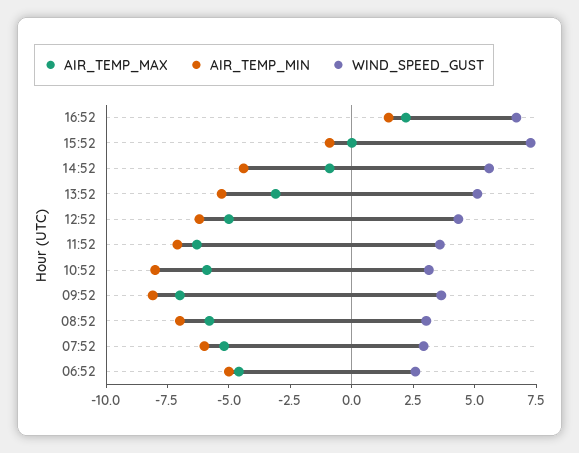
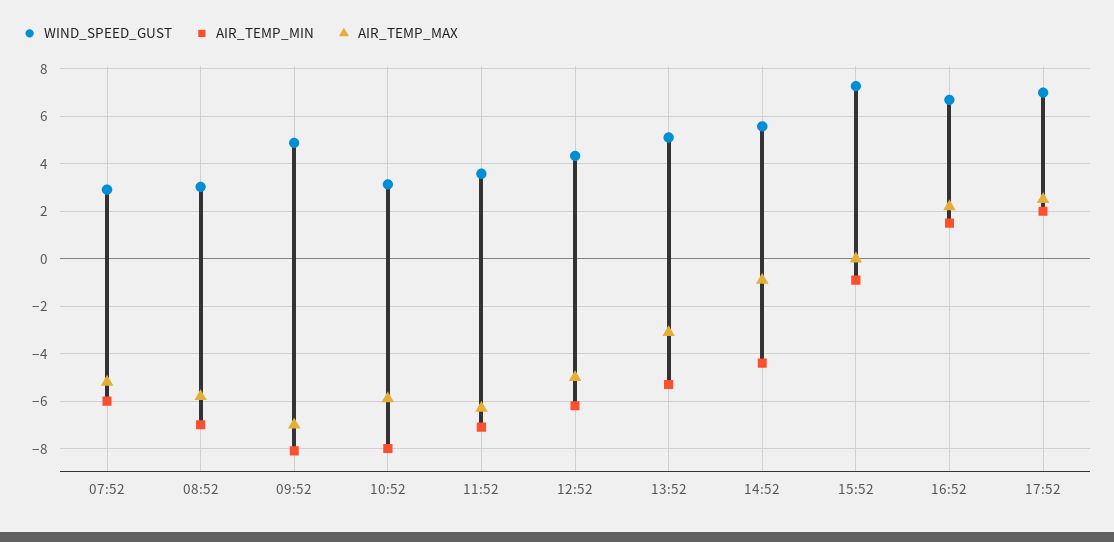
WIND_SPEED_GUST, 09:52: 3.5 -> 5
AIR_TEMP_MAX, 06:52: -4.5 -> none
AIR_TEMP_MIN, 06:52: -5 -> none
WIND_SPEED_GUST, 06:52: 2.5 -> none
WIND_SPEED_GUST, 17:52: none -> 7
AIR_TEMP_MIN, 17:52: none -> 2
AIR_TEMP_MAX, 17:52: none -> 2.5

